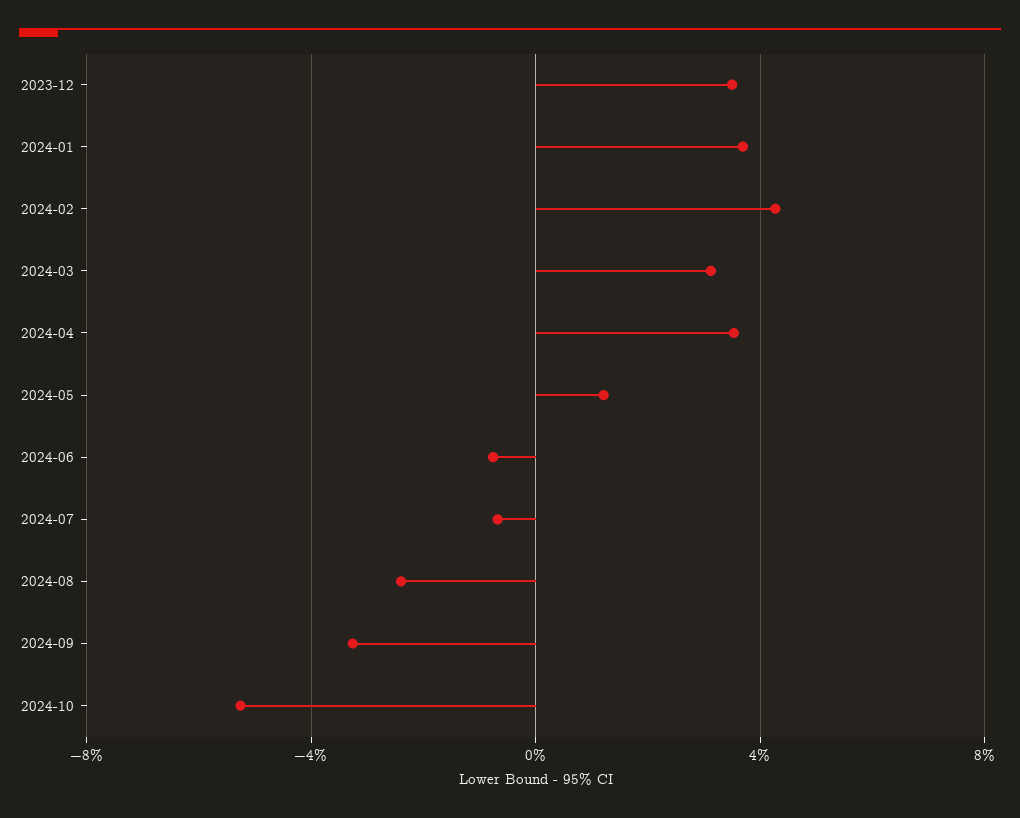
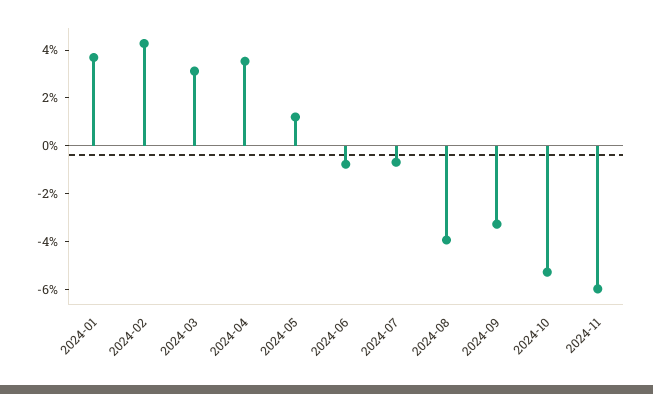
2023-12: 3.5 -> none
2024-08: -2.5 -> -4
2024-11: none -> -6

